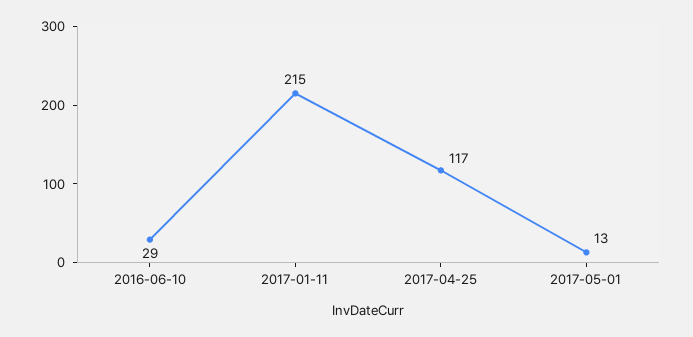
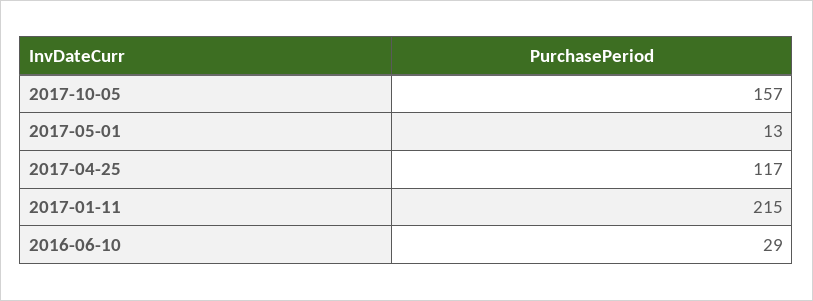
2017-10-05: none -> 157

